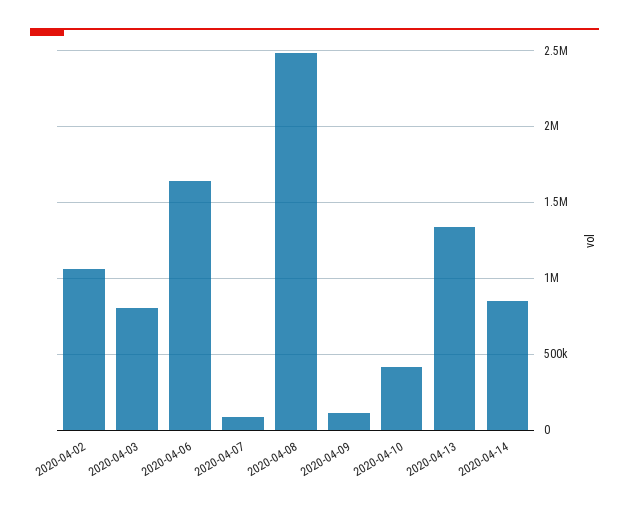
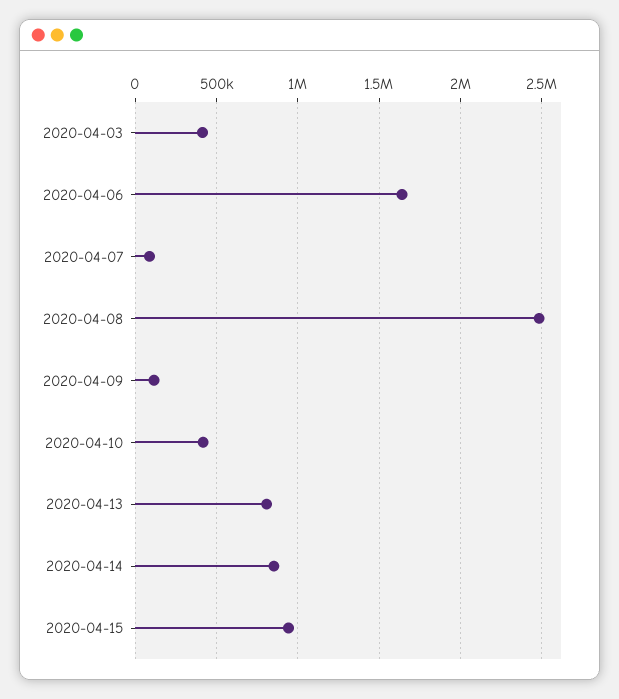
2020-04-02: 1050000 -> none
2020-04-03: 800000 -> 400000
2020-04-13: 1350000 -> 800000
2020-04-15: none -> 950000

